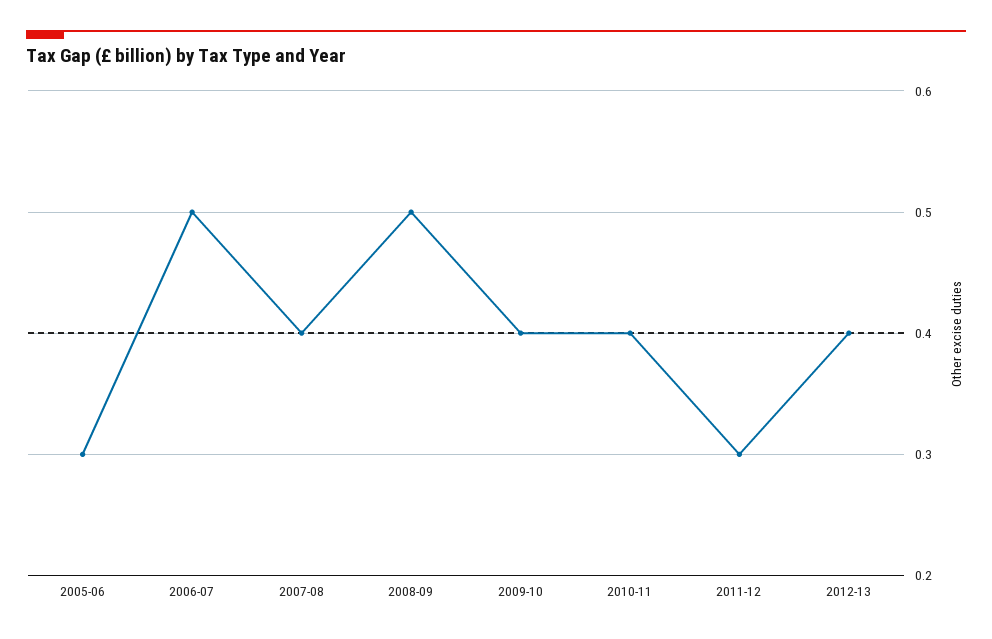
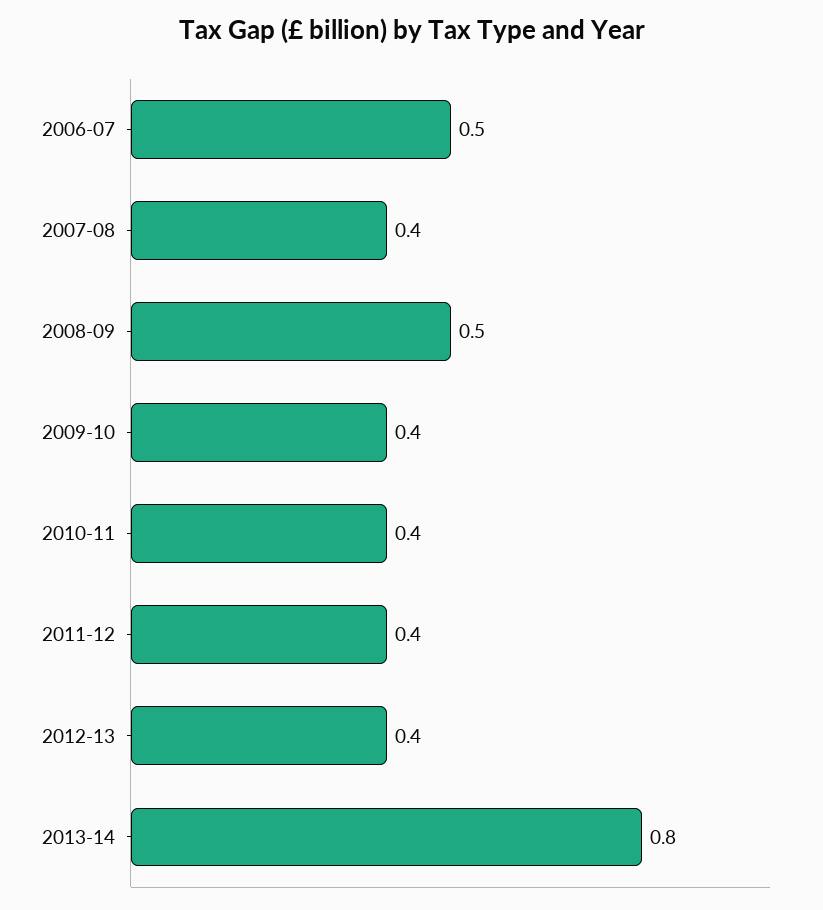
2005-06: 0.3 -> none
2011-12: 0.3 -> 0.4
2013-14: none -> 0.8

